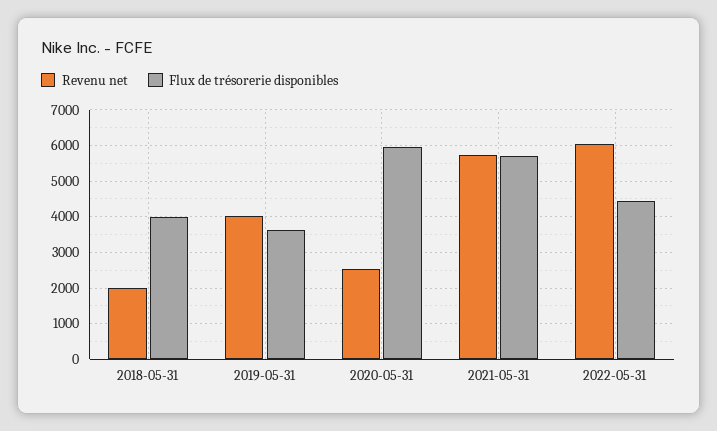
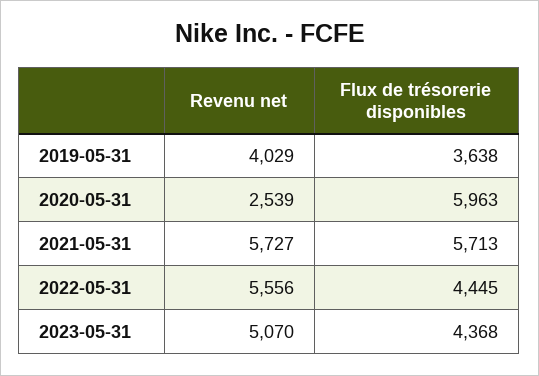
Revenu net, 2018-05-31: 2000 -> none
Flux de trésorerie disponibles, 2018-05-31: 4000 -> none
Revenu net, 2022-05-31: 6000 -> 5556
Revenu net, 2023-05-31: none -> 5070
Flux de trésorerie disponibles, 2023-05-31: none -> 4368

